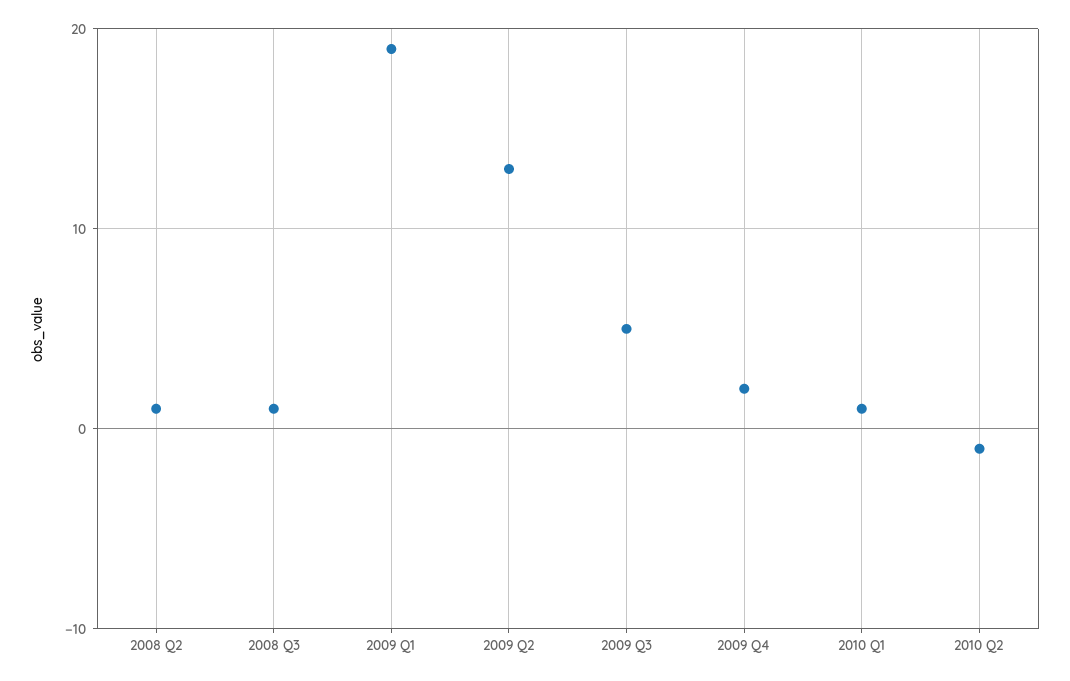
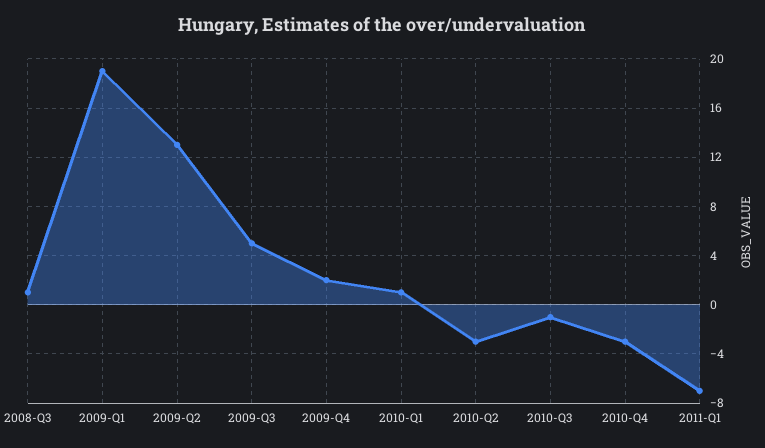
2008 Q2: 1 -> none
2010 Q2: -1 -> -3
2010-Q3: none -> -1
2010-Q4: none -> -3
2011-Q1: none -> -7

